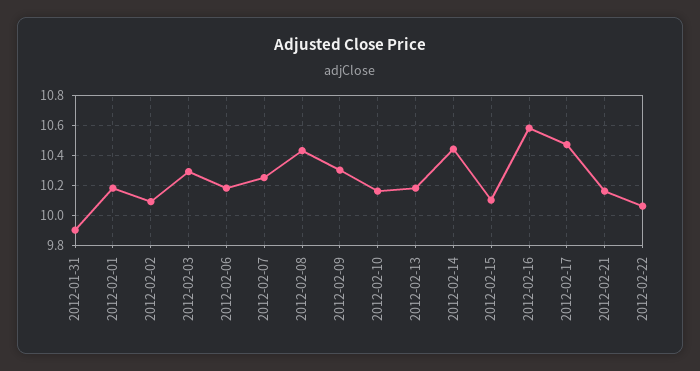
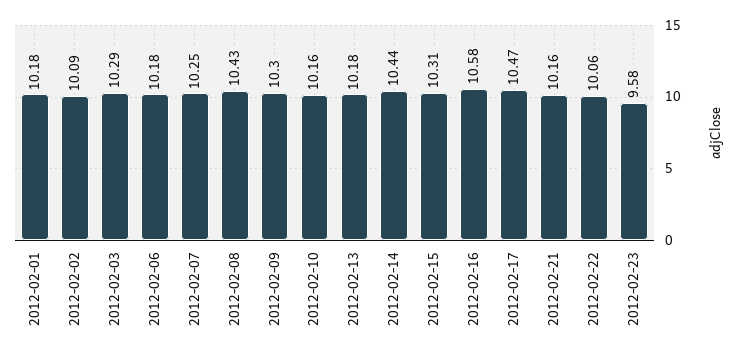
2012-01-31: 9.9 -> none
2012-02-15: 10.1 -> 10.31
2012-02-23: none -> 9.58

